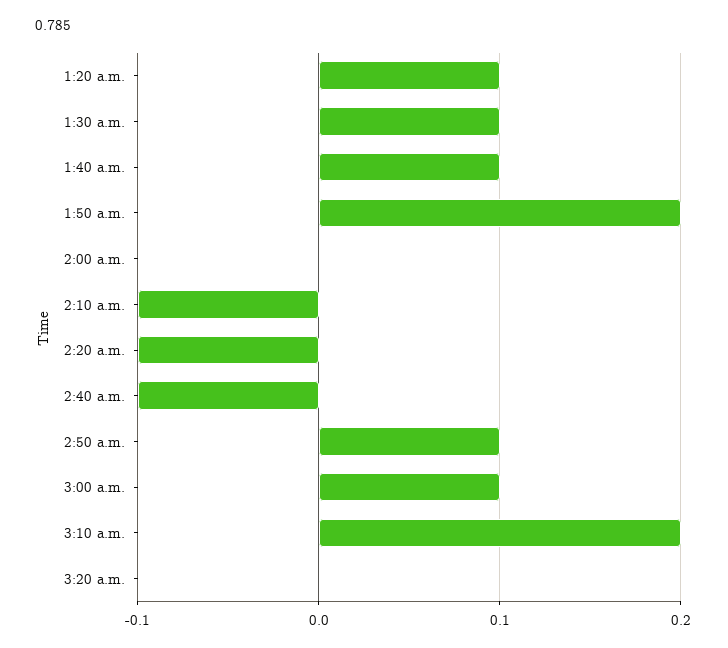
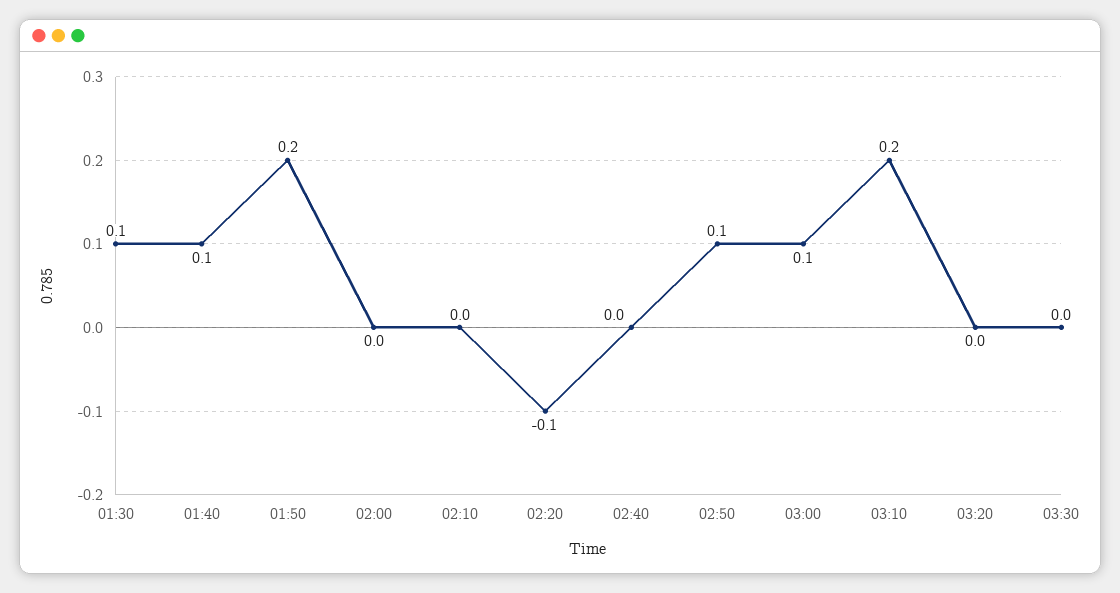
1:20 a.m.: 0.1 -> none
2:10 a.m.: -0.1 -> 0
2:40 a.m.: -0.1 -> 0
03:30: none -> 0

